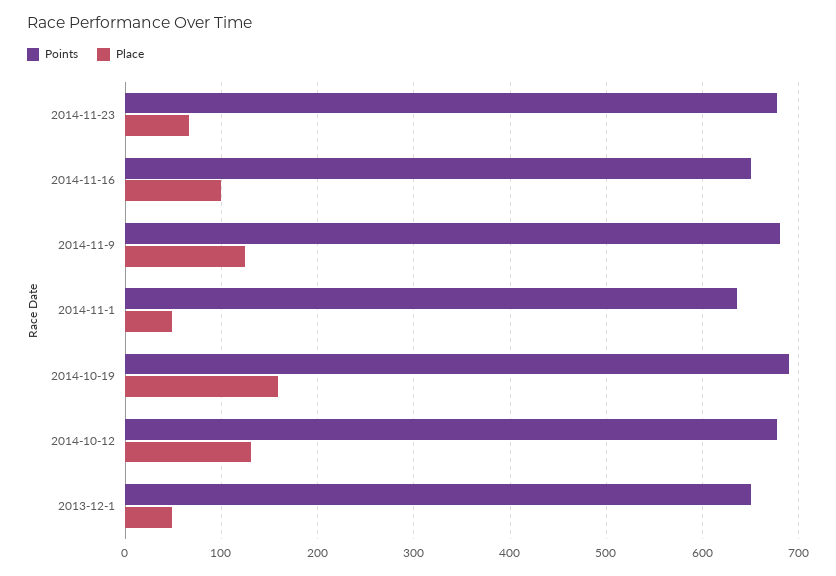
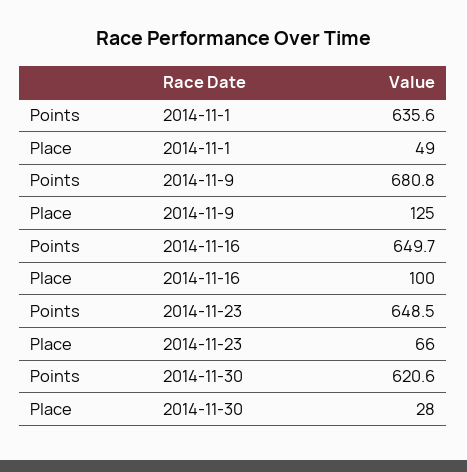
Points, 2014-11-23: 680 -> 648.5
Points, 2014-10-19: 690 -> none
Place, 2014-10-19: 160 -> none
Points, 2014-10-12: 680 -> none
Place, 2014-10-12: 130 -> none
Points, 2013-12-1: 650 -> none
Place, 2013-12-1: 50 -> none
Points, 2014-11-30: none -> 620.6
Place, 2014-11-30: none -> 28

